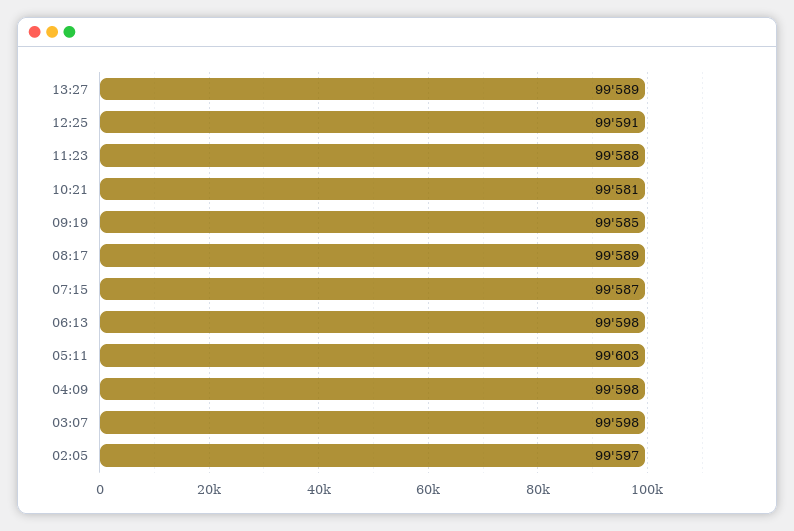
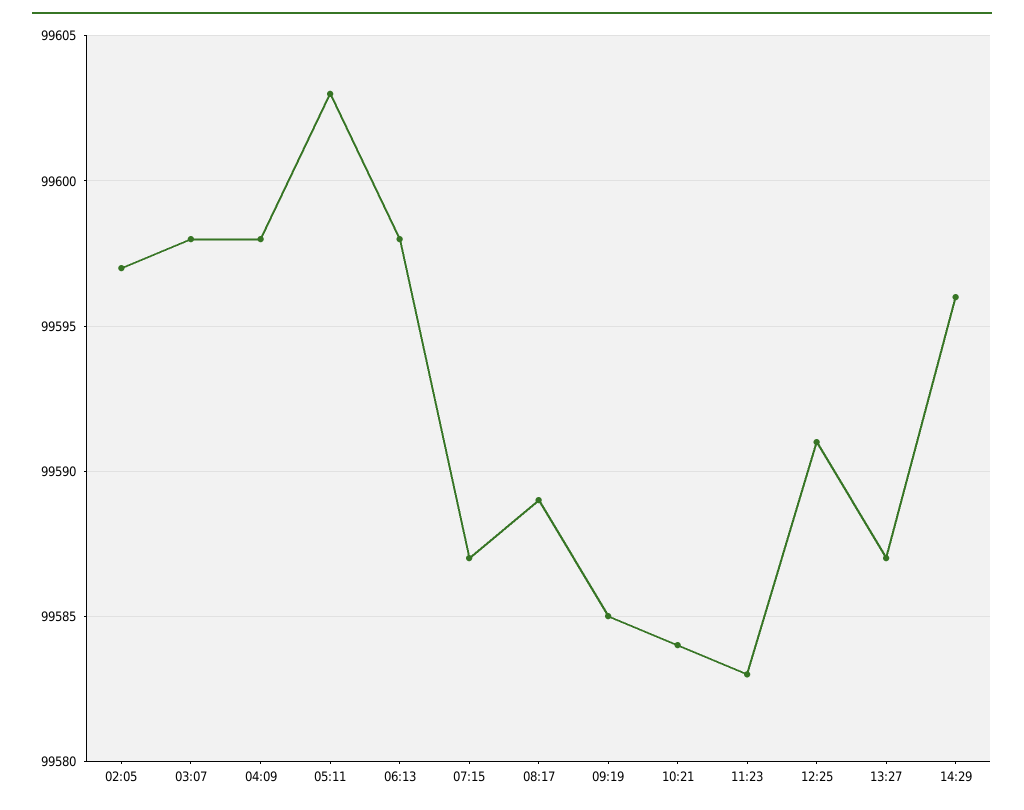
13:27: 99589 -> 99587
11:23: 99588 -> 99583
10:21: 99581 -> 99584
14:29: none -> 99596

